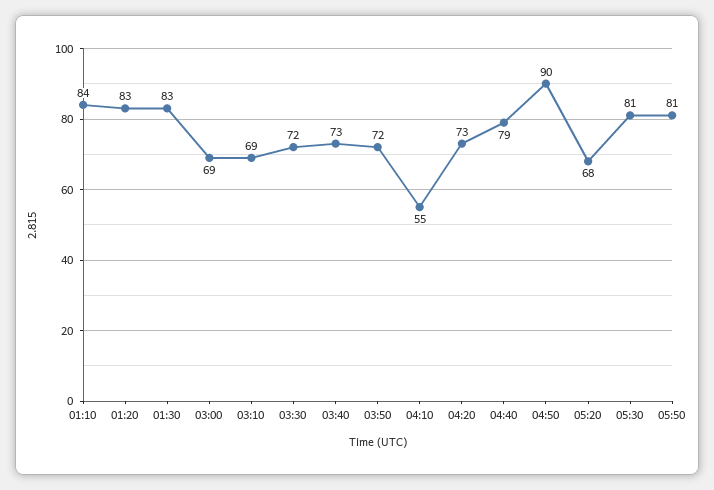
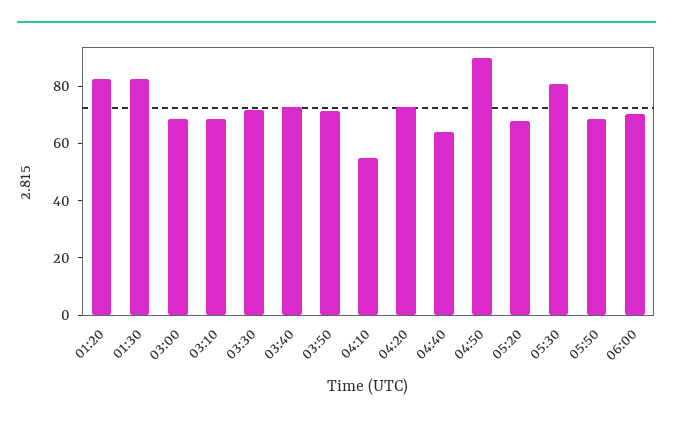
01:10: 84 -> none
04:40: 79 -> 65
05:50: 81 -> 70
06:00: none -> 70

